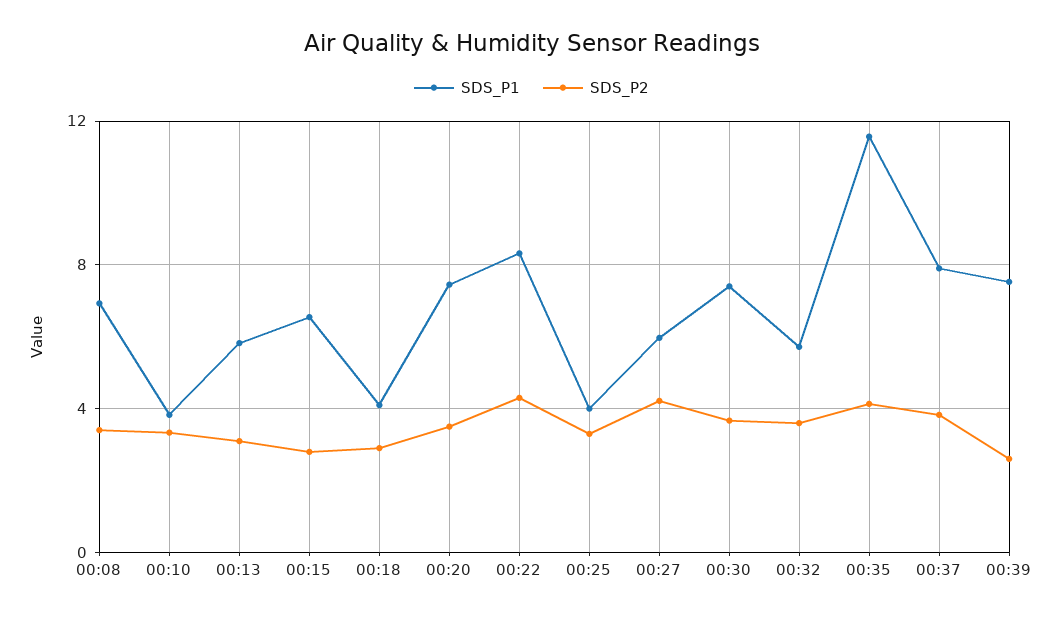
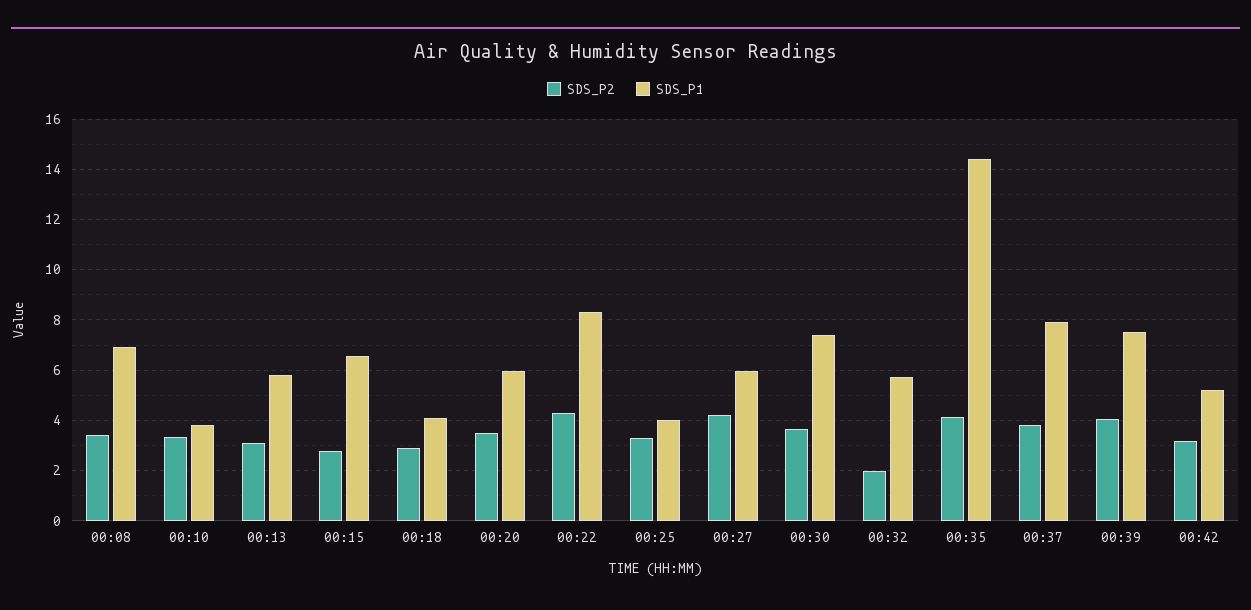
SDS_P1, 00:20: 7.5 -> 6
SDS_P2, 00:32: 3.5 -> 2
SDS_P1, 00:35: 11.5 -> 14.5
SDS_P2, 00:39: 2.5 -> 4
SDS_P2, 00:42: none -> 3.25
SDS_P1, 00:42: none -> 5.25

